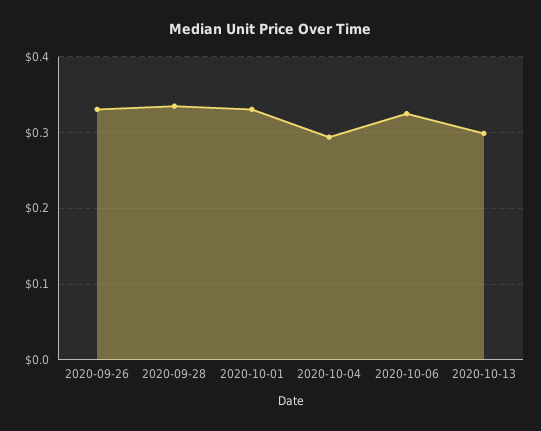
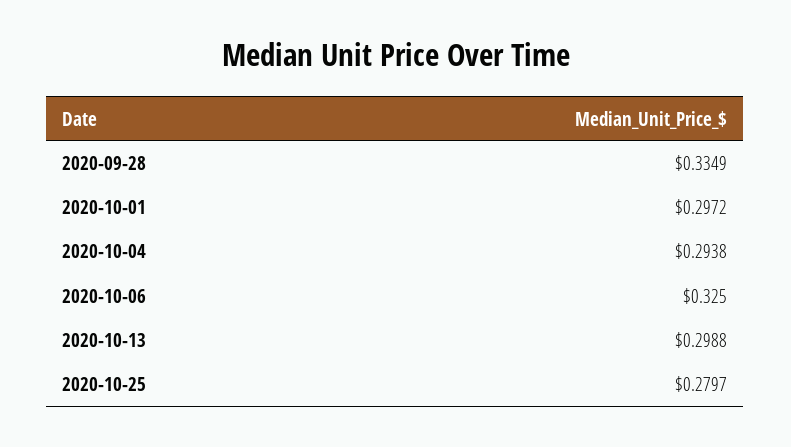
2020-09-26: 0.33 -> none
2020-10-01: 0.33 -> 0.2972
2020-10-25: none -> 0.2797

